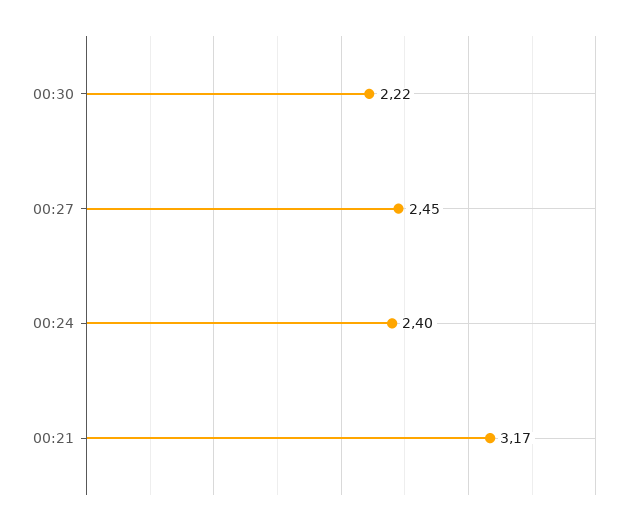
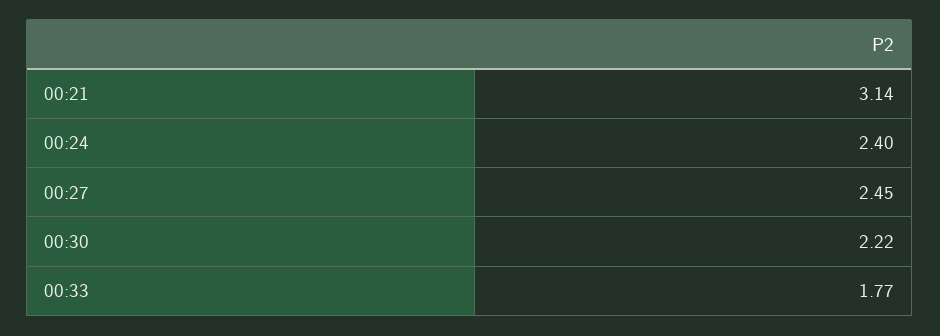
00:21: 3.17 -> 3.14
00:33: none -> 1.77

